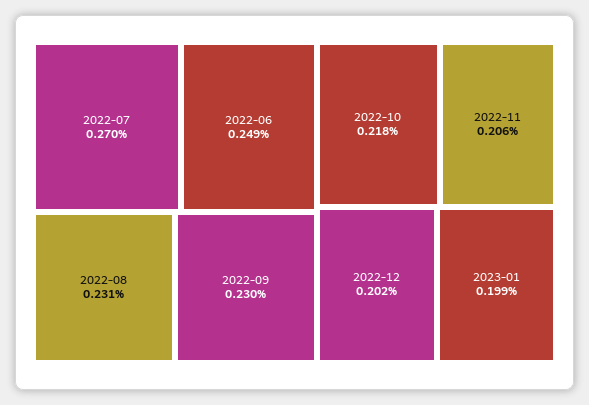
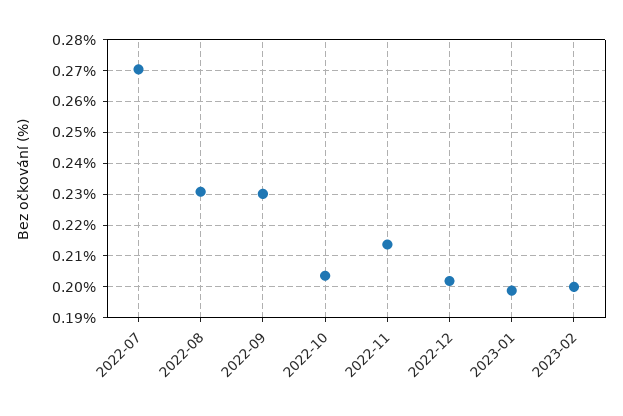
2022-06: 0.249 -> none
2022-10: 0.218 -> 0.204
2022-11: 0.206 -> 0.214
2023-02: none -> 0.2

